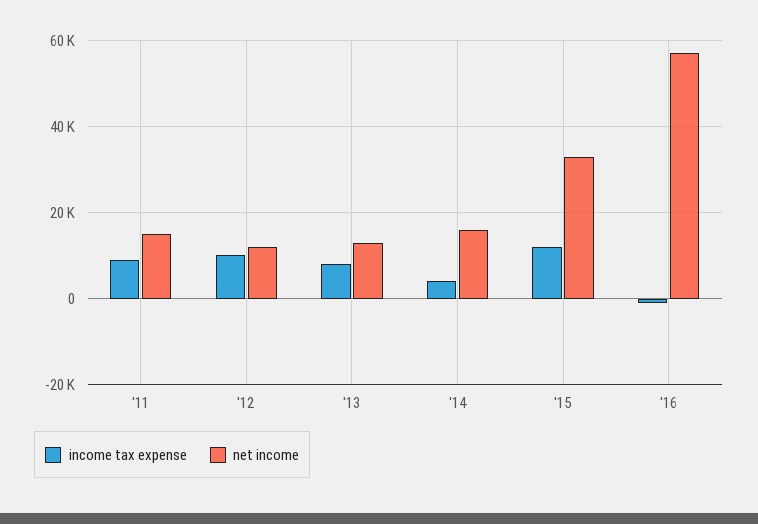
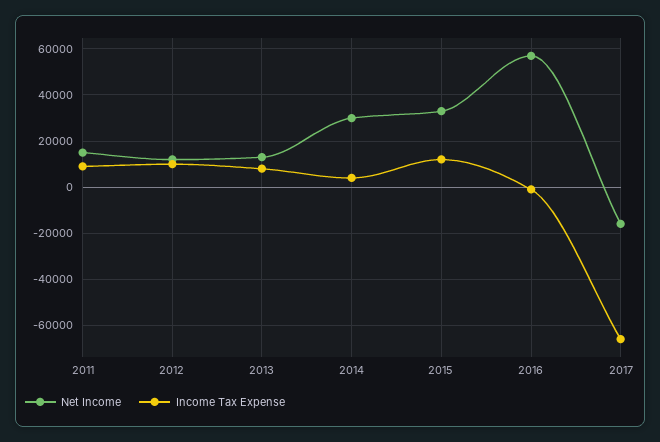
net income, '14: 16000 -> 30000
net income, 2017: none -> -15000
income tax expense, 2017: none -> -65000

